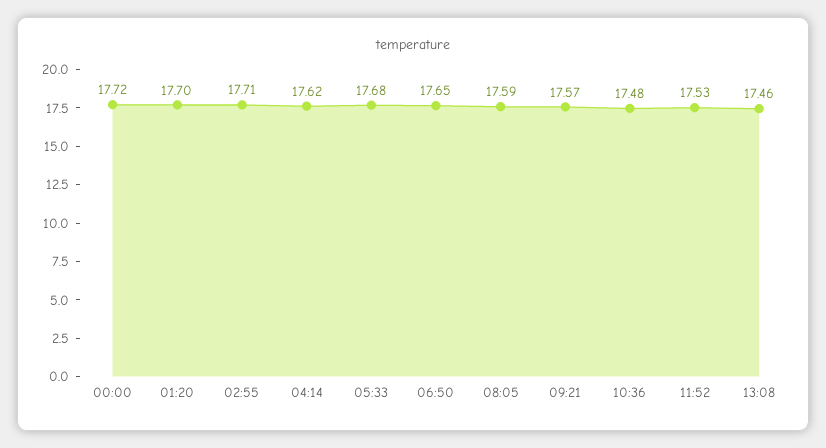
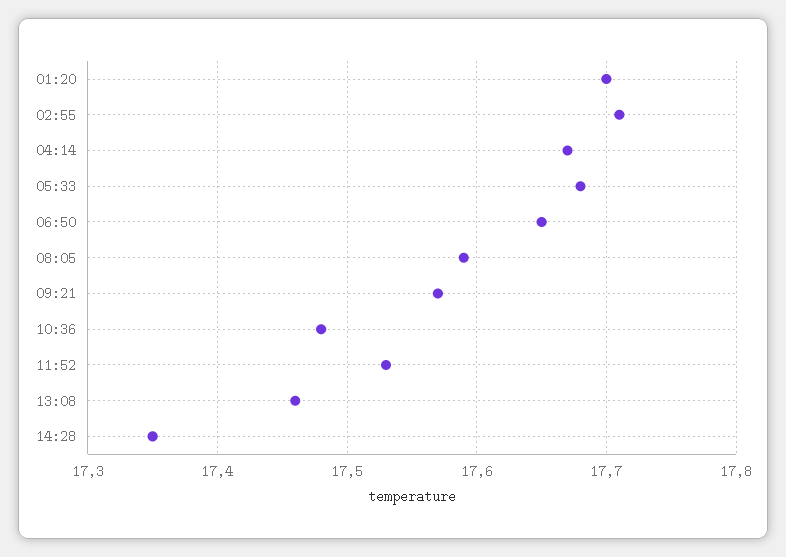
00:00: 17.72 -> none
04:14: 17.62 -> 17.67
14:28: none -> 17.35

